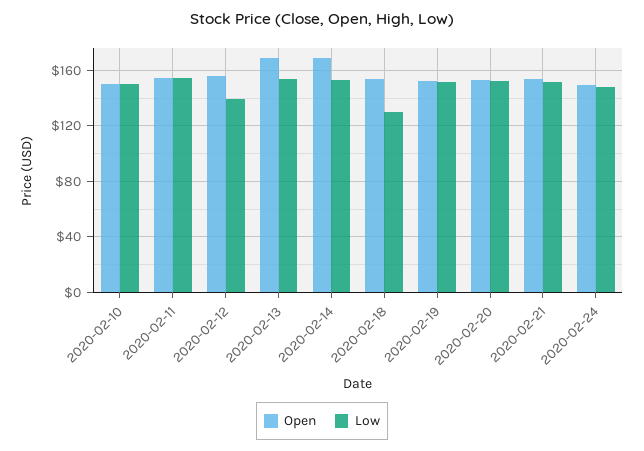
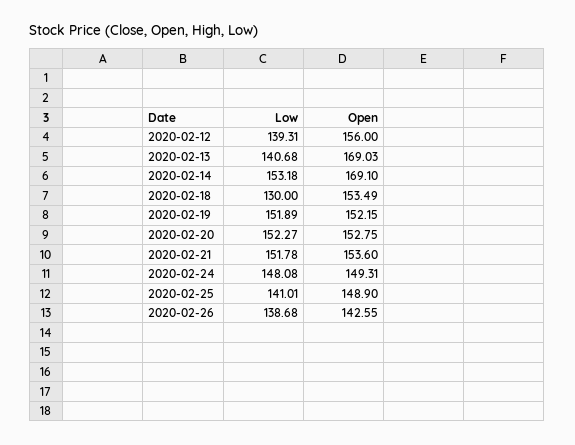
Open, 2020-02-10: 150 -> none
Low, 2020-02-10: 150 -> none
Open, 2020-02-11: 155 -> none
Low, 2020-02-11: 155 -> none
Low, 2020-02-13: 155 -> 140.68
Low, 2020-02-25: none -> 141.01
Open, 2020-02-25: none -> 148.9
Low, 2020-02-26: none -> 138.68
Open, 2020-02-26: none -> 142.55

